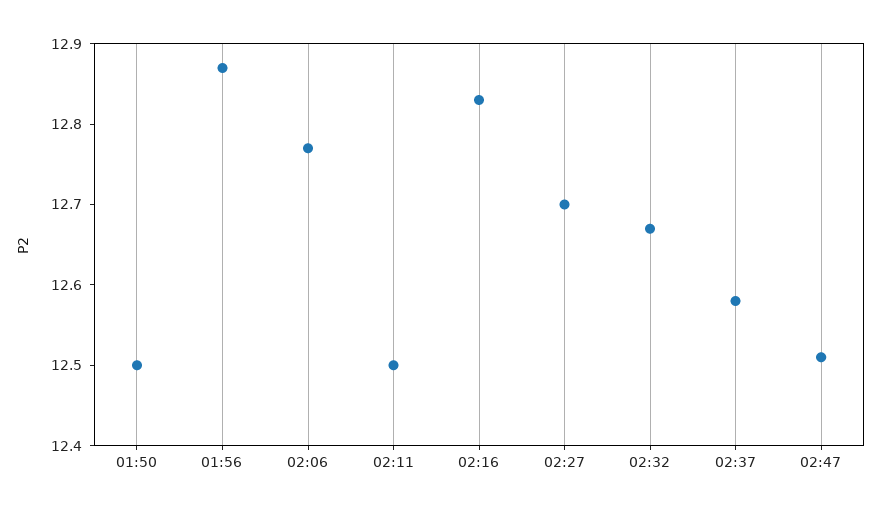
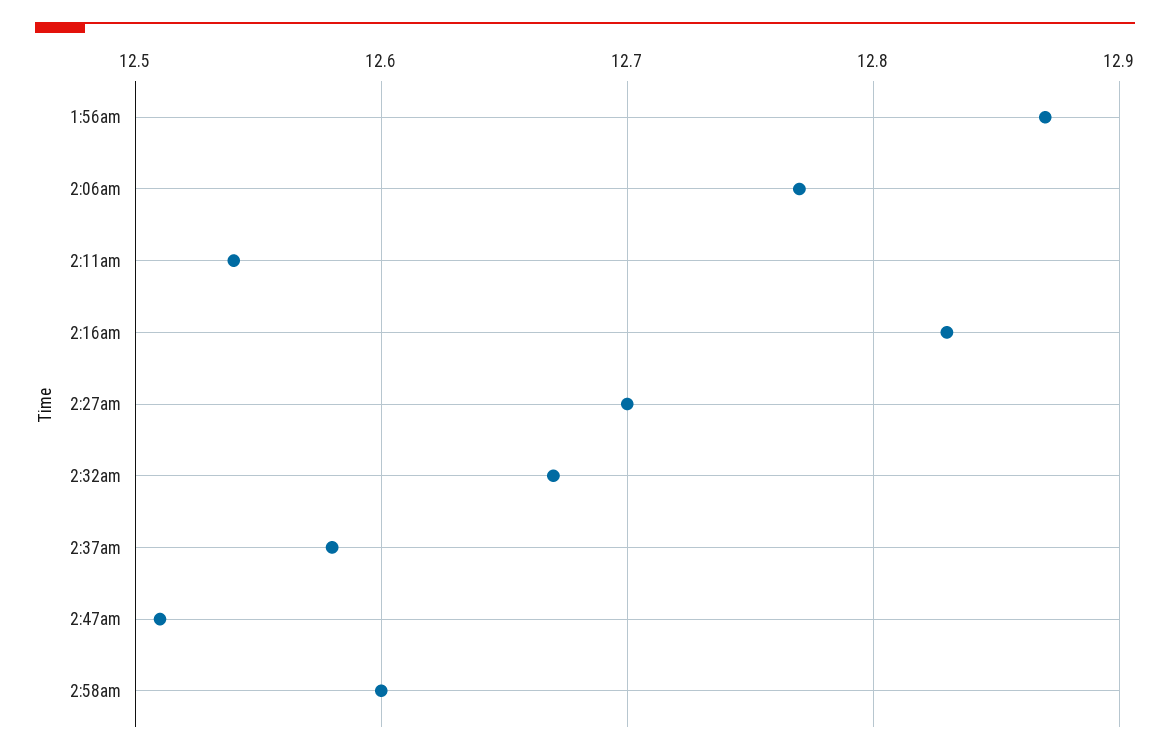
01:50: 12.5 -> none
02:11: 12.5 -> 12.54
2:58am: none -> 12.6

